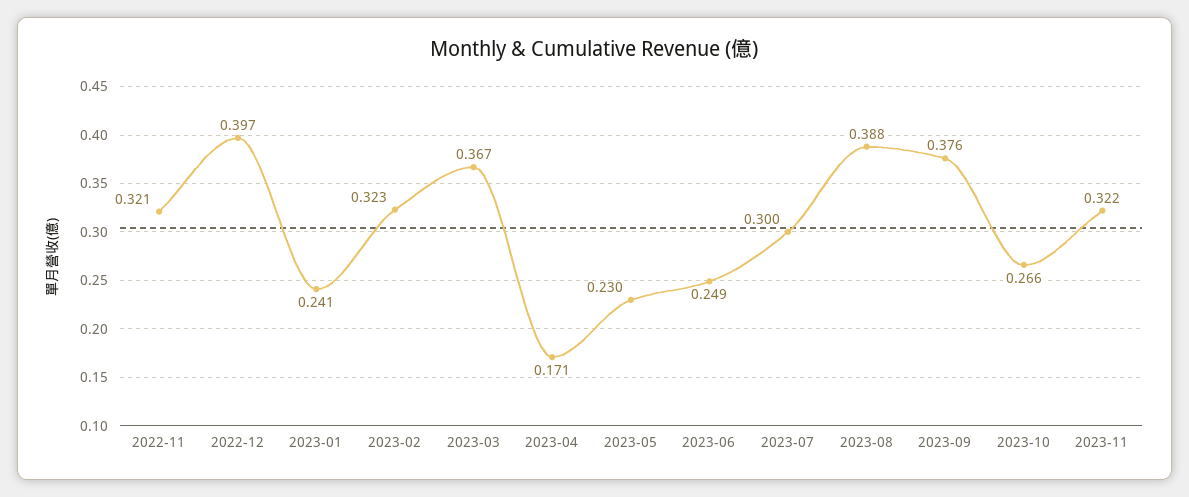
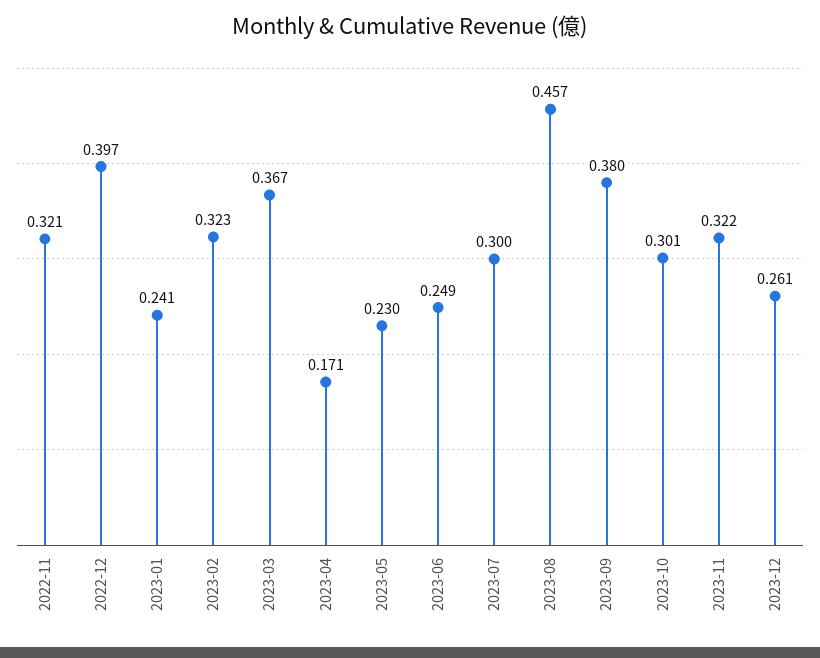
2023-08: 0.388 -> 0.457
2023-09: 0.376 -> 0.38
2023-10: 0.266 -> 0.301
2023-12: none -> 0.261

